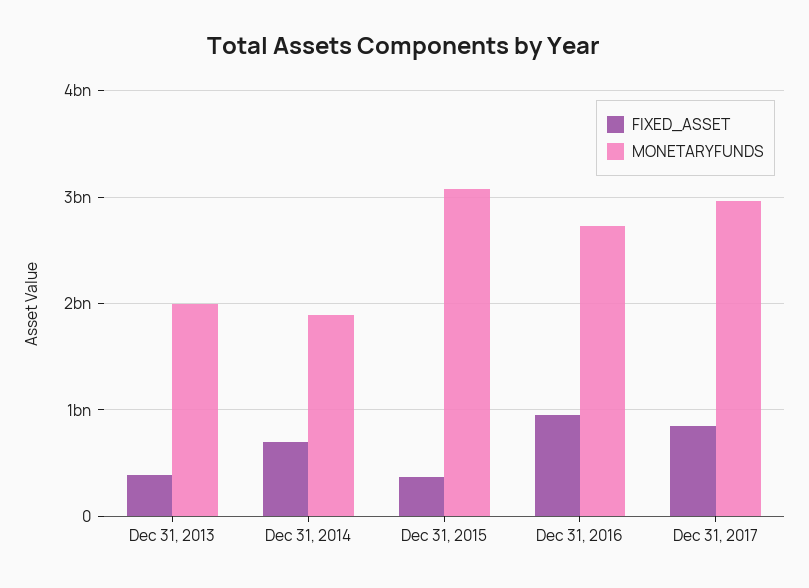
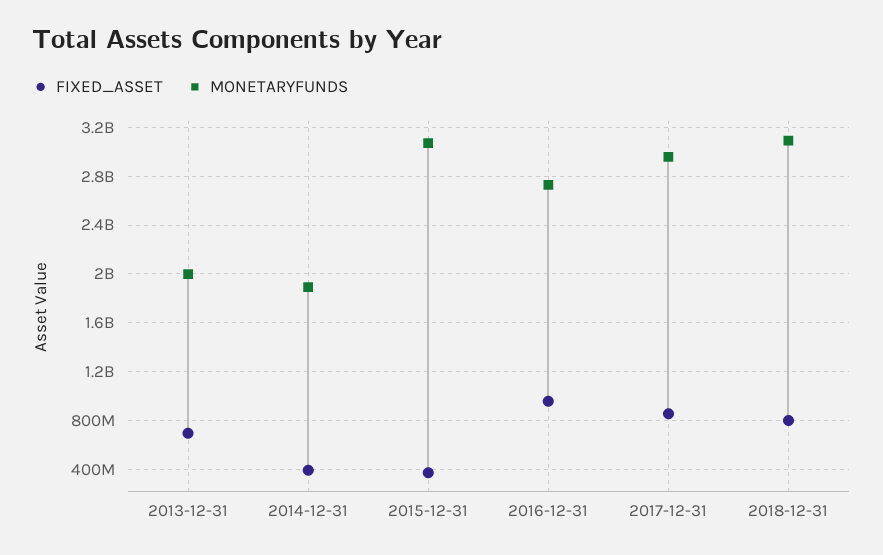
FIXED_ASSET, Dec 31, 2013: 400000000 -> 700000000
FIXED_ASSET, Dec 31, 2014: 700000000 -> 400000000
FIXED_ASSET, 2018-12-31: none -> 800000000
MONETARYFUNDS, 2018-12-31: none -> 3100000000

